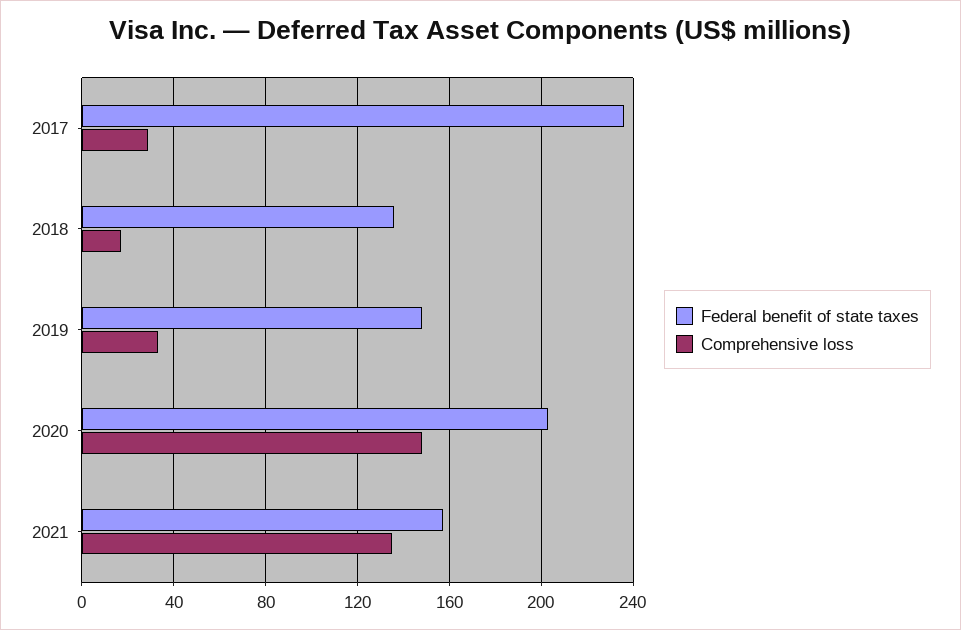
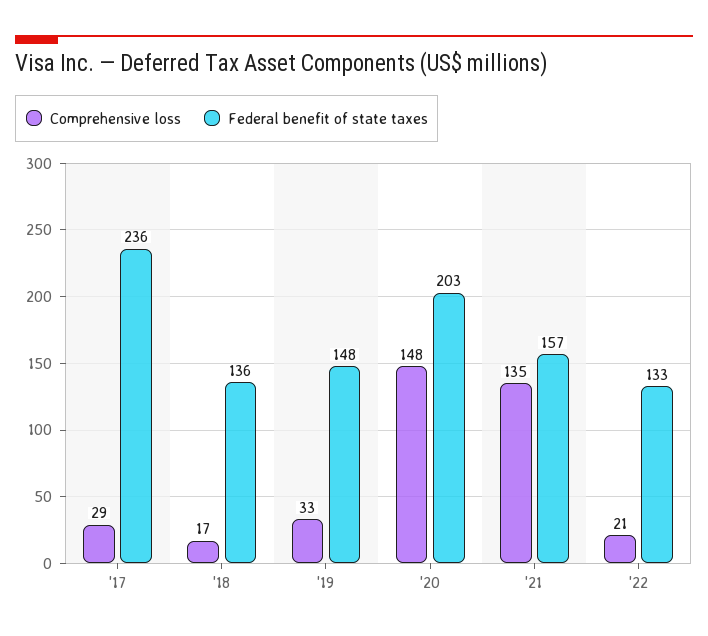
Comprehensive loss, '22: none -> 21
Federal benefit of state taxes, '22: none -> 133

